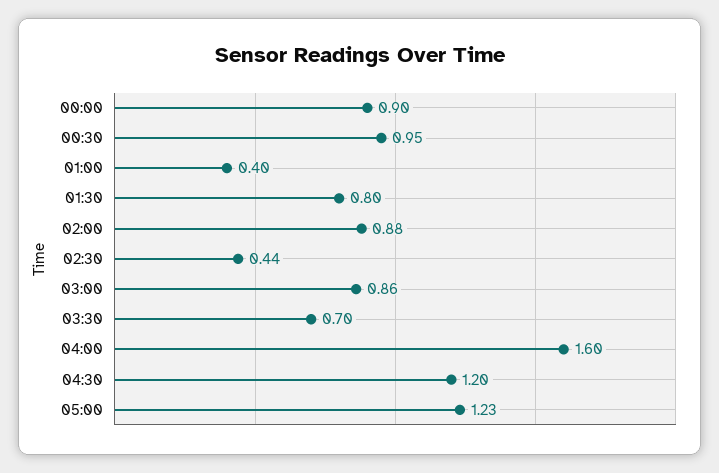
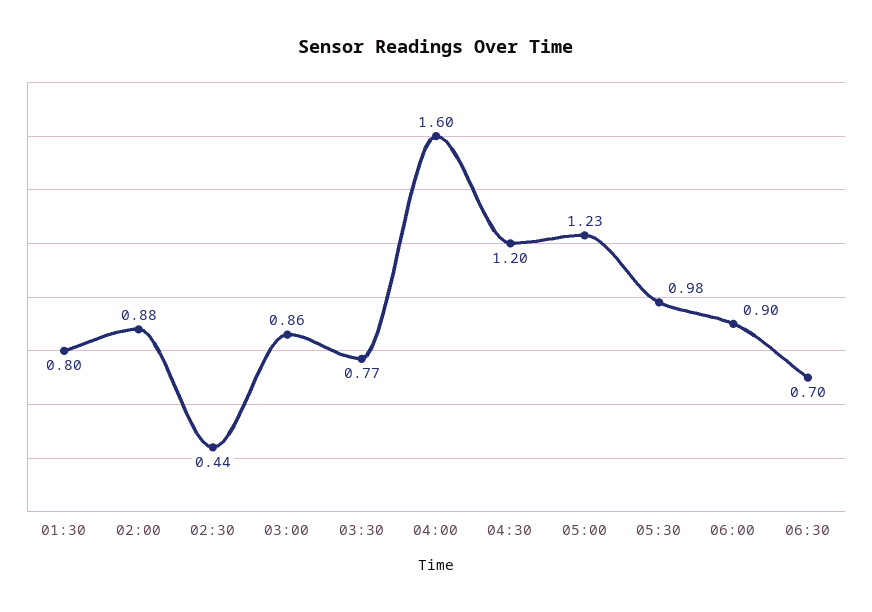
00:00: 0.9 -> none
00:30: 0.95 -> none
01:00: 0.4 -> none
03:30: 0.7 -> 0.77
05:30: none -> 0.98
06:00: none -> 0.9
06:30: none -> 0.7

